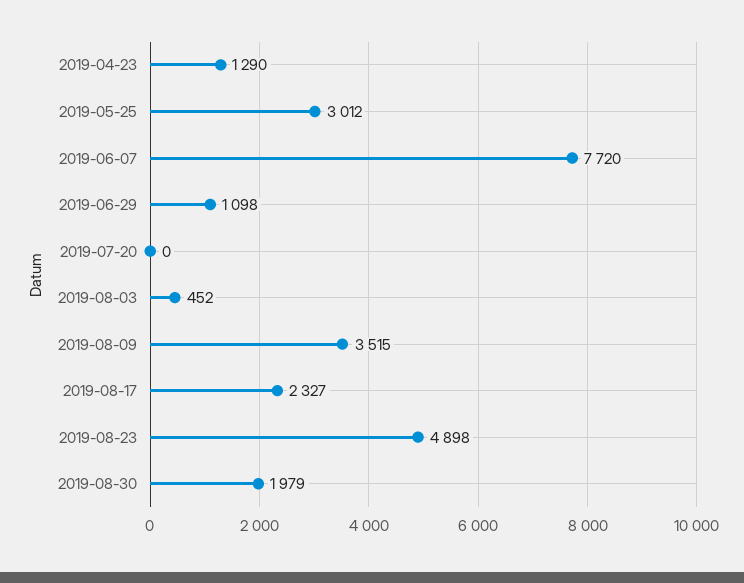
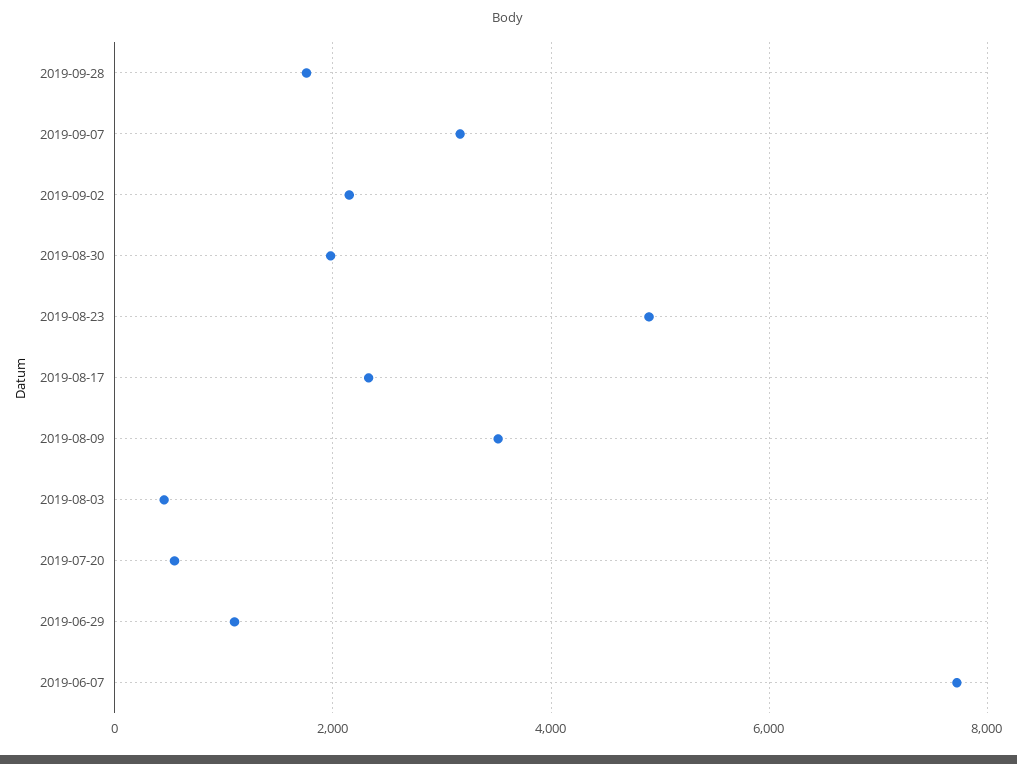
2019-04-23: 1290 -> none
2019-05-25: 3012 -> none
2019-07-20: 0 -> 600
2019-09-28: none -> 1800
2019-09-07: none -> 3200
2019-09-02: none -> 2200

